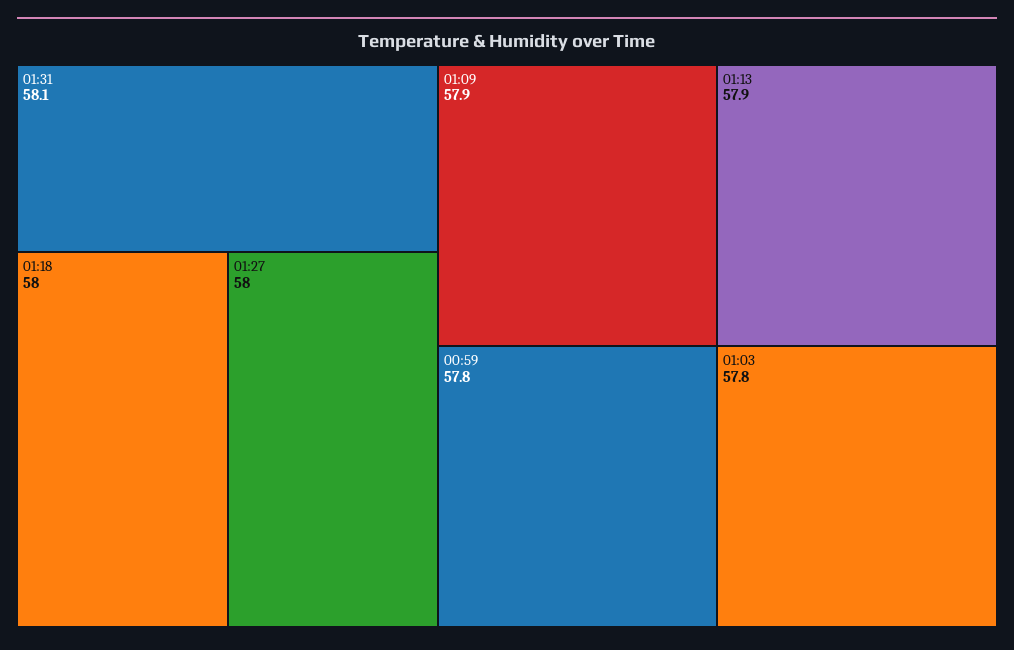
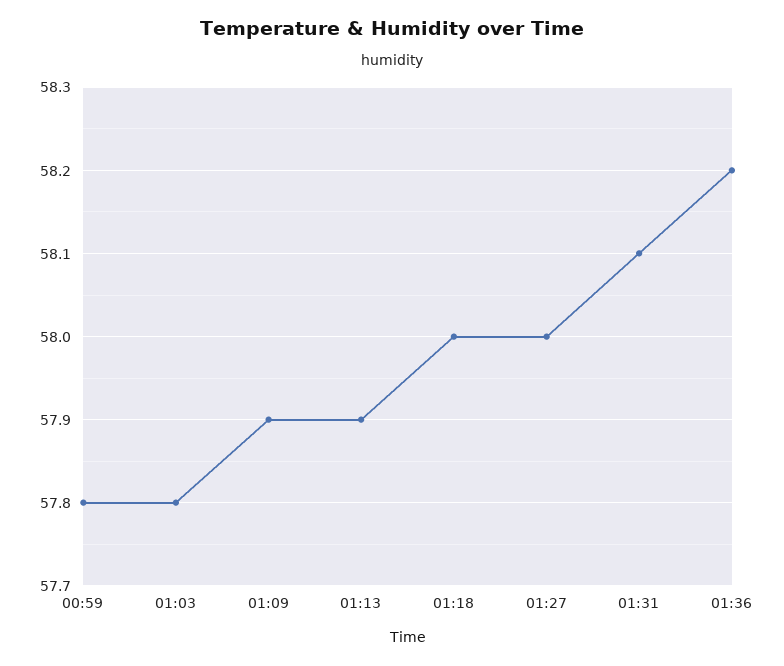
01:36: none -> 58.2

